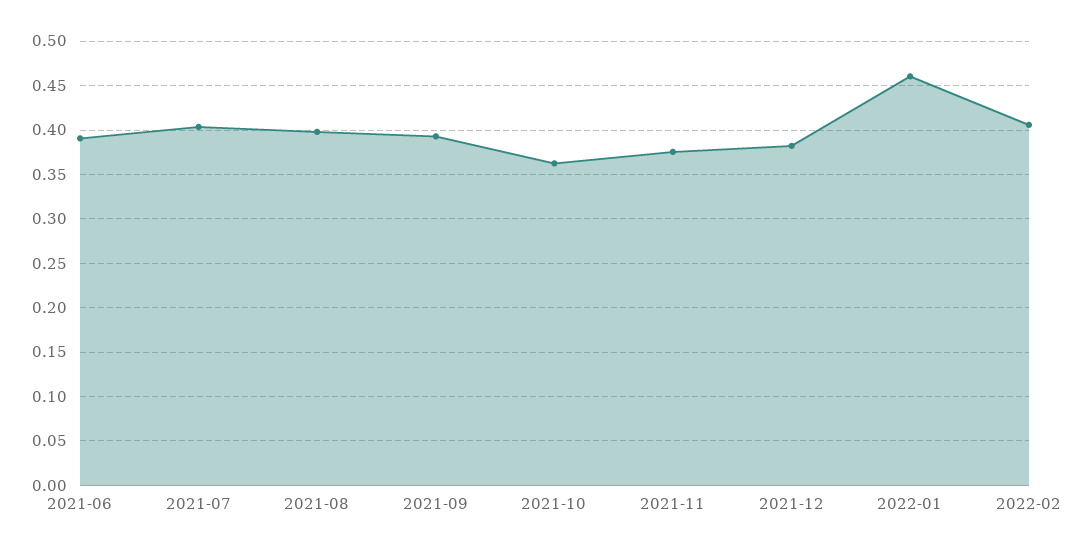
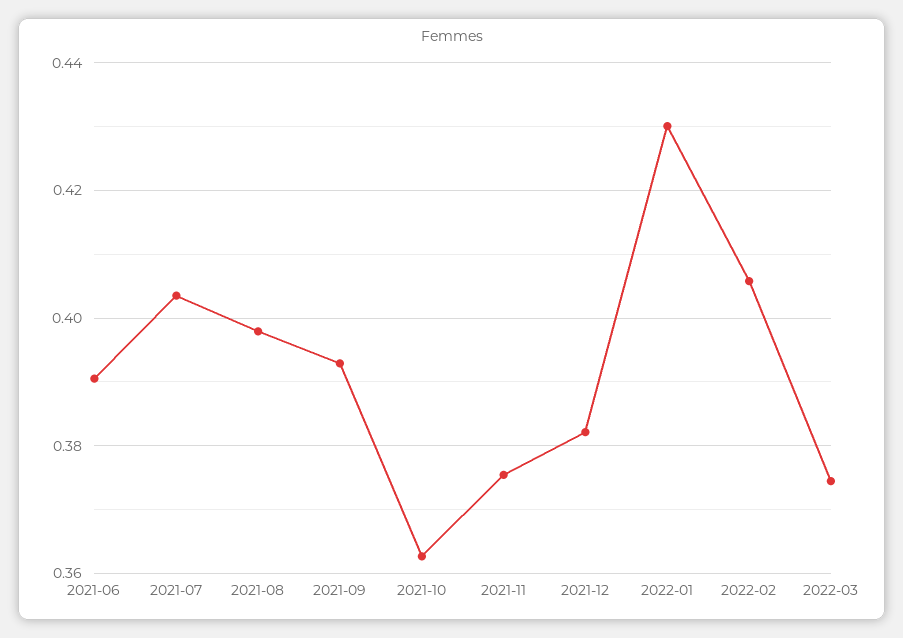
2022-01: 0.46 -> 0.43
2022-03: none -> 0.374

